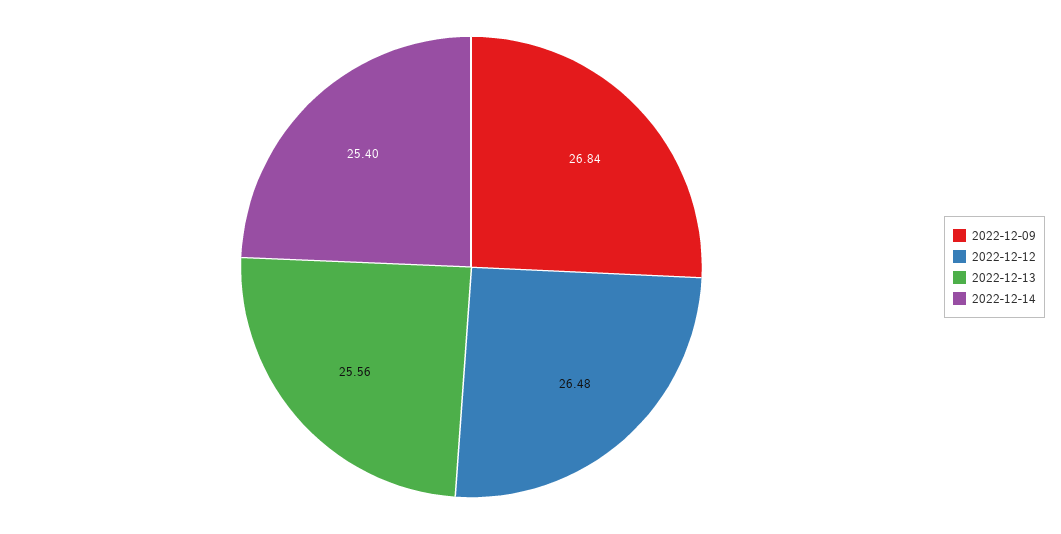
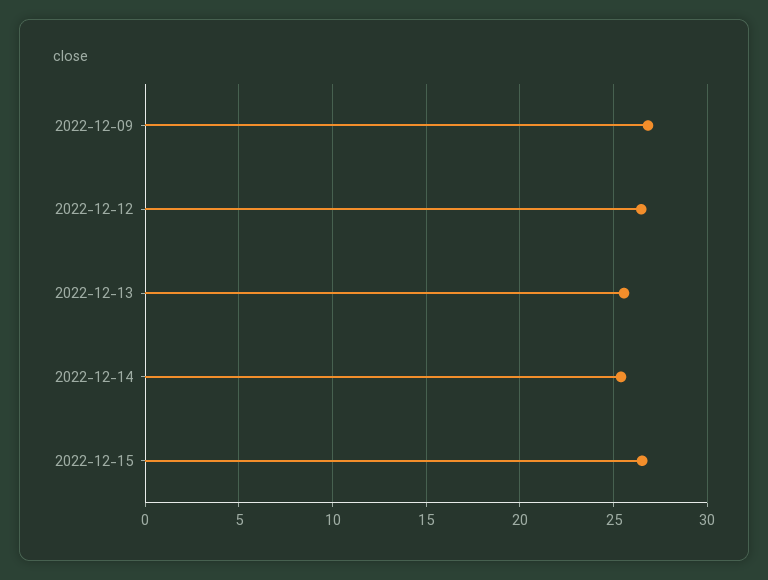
2022-12-15: none -> 26.5

